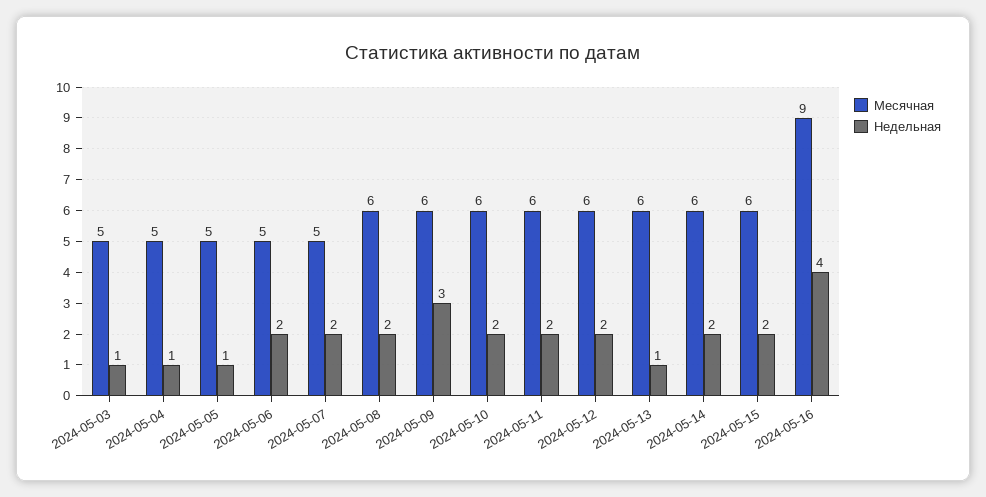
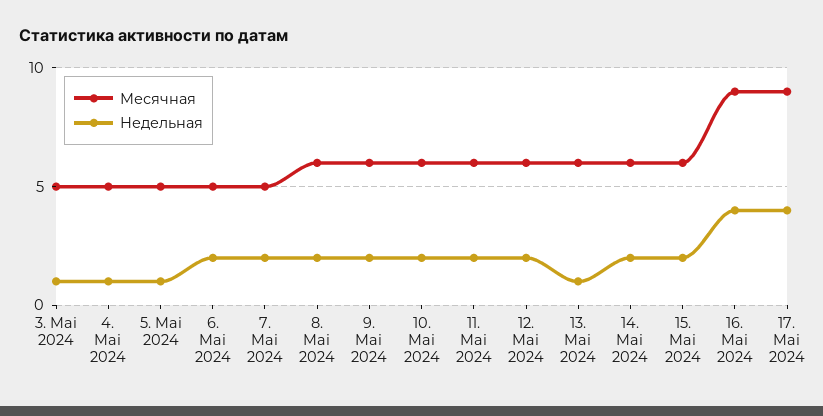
Недельная, 2024-05-09: 3 -> 2
Месячная, 17. Mai 2024: none -> 9
Недельная, 17. Mai 2024: none -> 4

